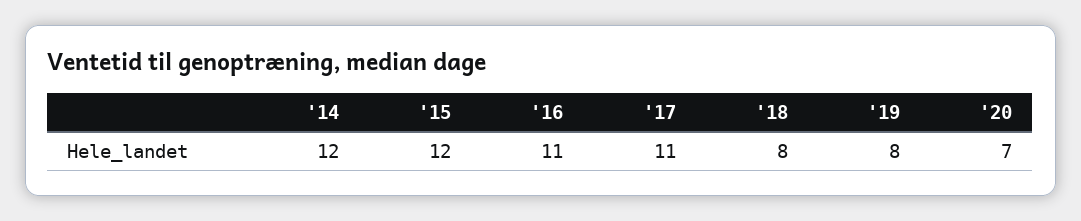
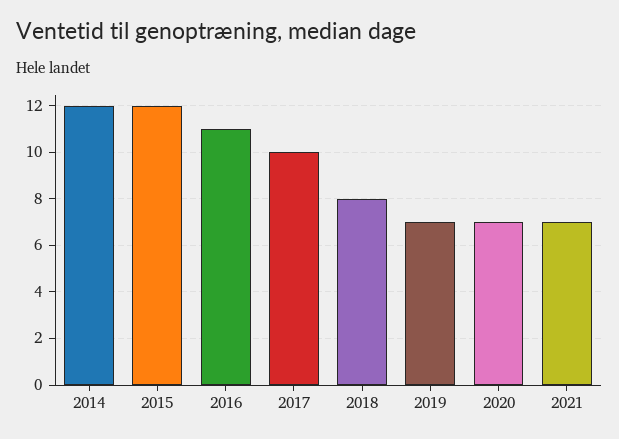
'17: 11 -> 10
'19: 8 -> 7
2021: none -> 7

